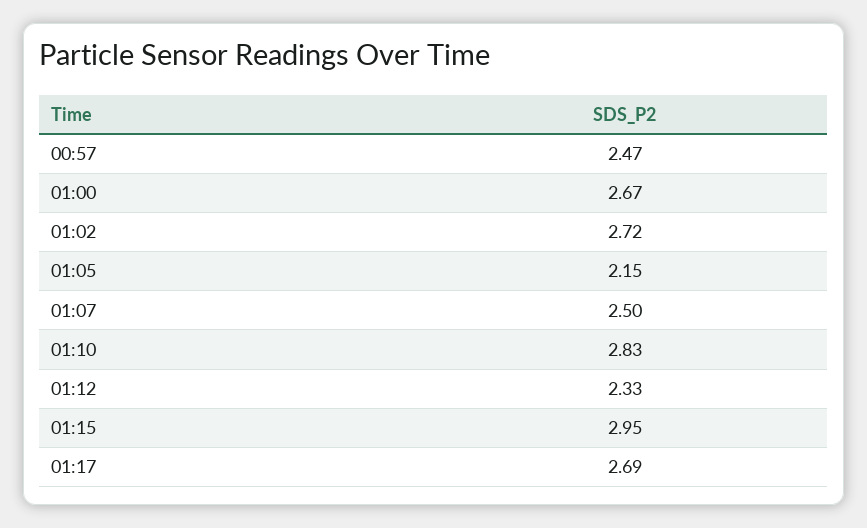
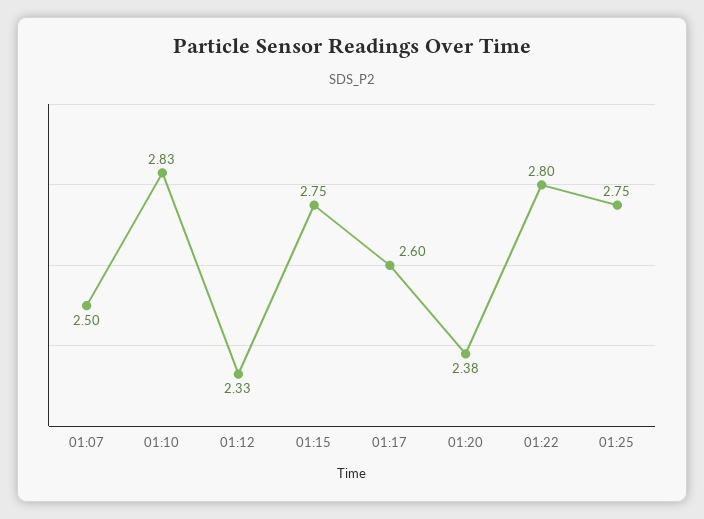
00:57: 2.47 -> none
01:00: 2.67 -> none
01:02: 2.72 -> none
01:05: 2.15 -> none
01:15: 2.95 -> 2.75
01:17: 2.69 -> 2.6
01:20: none -> 2.38
01:22: none -> 2.8
01:25: none -> 2.75

